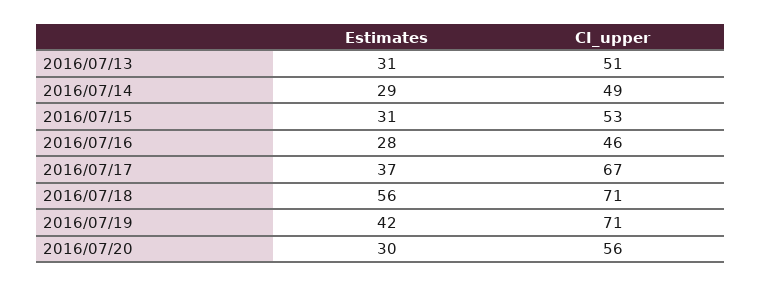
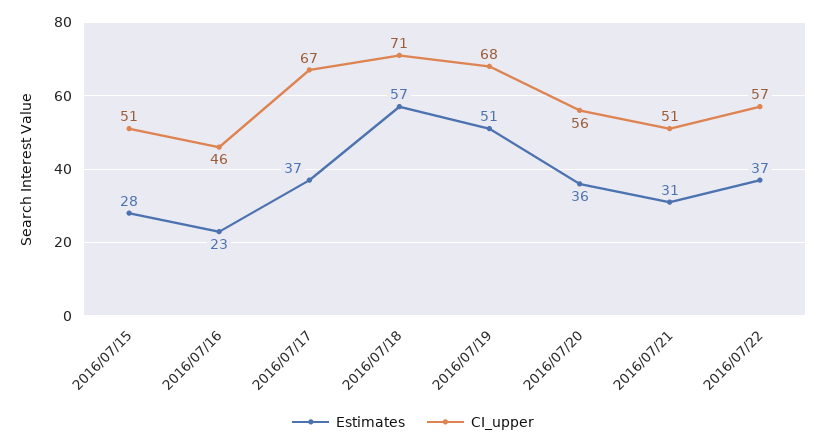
Estimates, 2016/07/13: 31 -> none
CI_upper, 2016/07/13: 51 -> none
Estimates, 2016/07/14: 29 -> none
CI_upper, 2016/07/14: 49 -> none
Estimates, 2016/07/15: 31 -> 28
CI_upper, 2016/07/15: 53 -> 51
Estimates, 2016/07/16: 28 -> 23
Estimates, 2016/07/18: 56 -> 57
Estimates, 2016/07/19: 42 -> 51
CI_upper, 2016/07/19: 71 -> 68
Estimates, 2016/07/20: 30 -> 36
Estimates, 2016/07/21: none -> 31
CI_upper, 2016/07/21: none -> 51
Estimates, 2016/07/22: none -> 37
CI_upper, 2016/07/22: none -> 57

